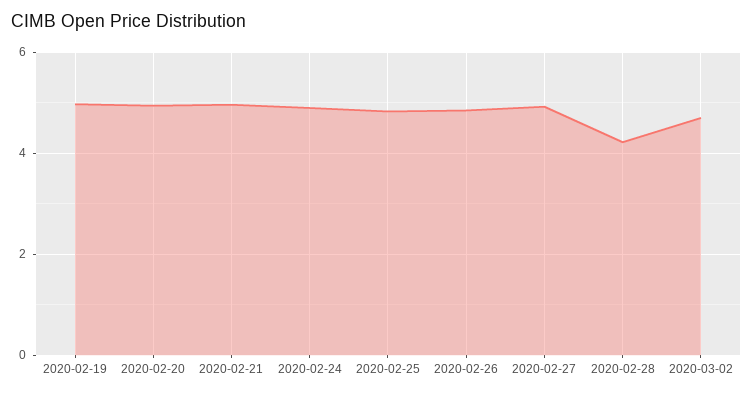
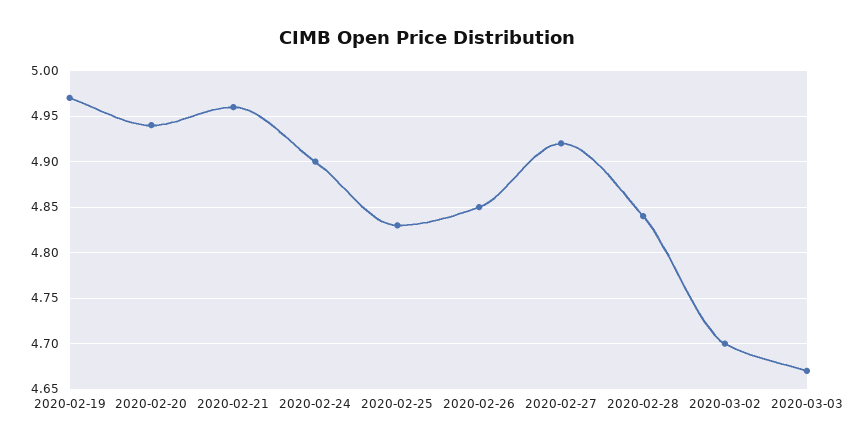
2020-02-28: 4.2 -> 4.84
2020-03-03: none -> 4.67

